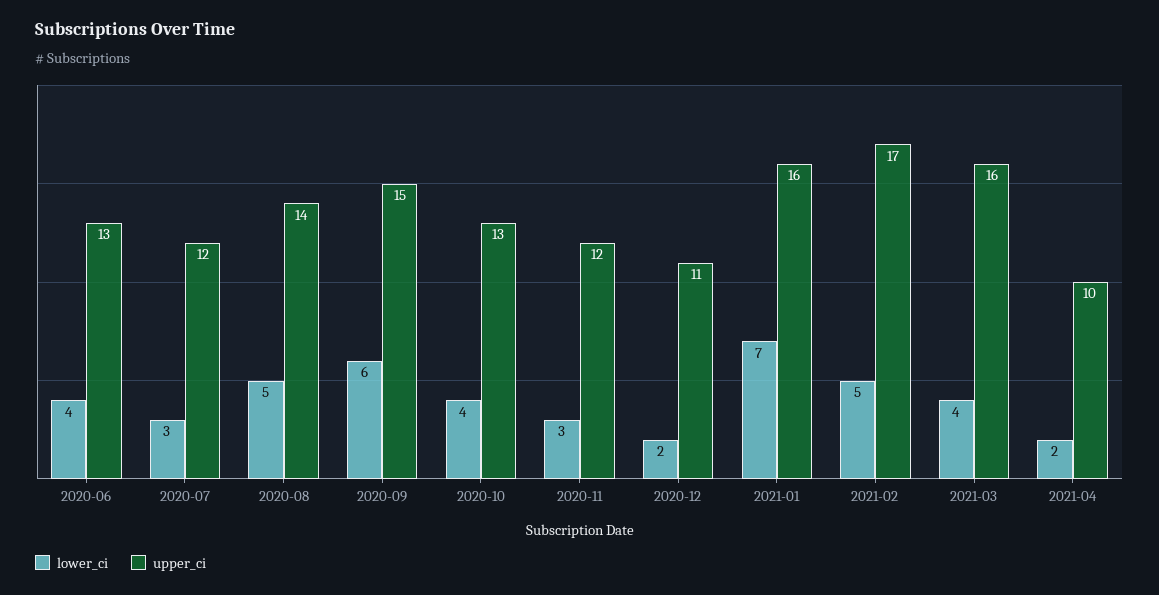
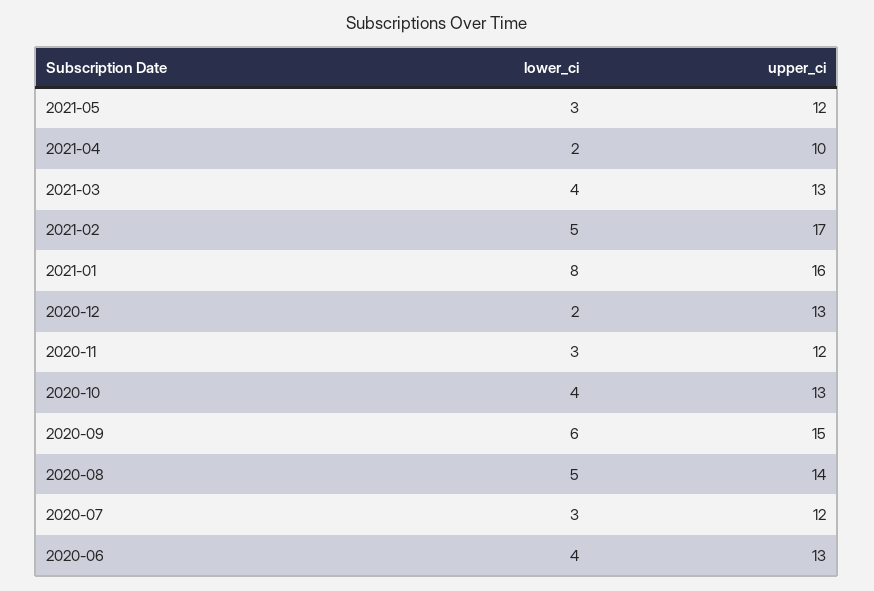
upper_ci, 2020-12: 11 -> 13
lower_ci, 2021-01: 7 -> 8
upper_ci, 2021-03: 16 -> 13
lower_ci, 2021-05: none -> 3
upper_ci, 2021-05: none -> 12

